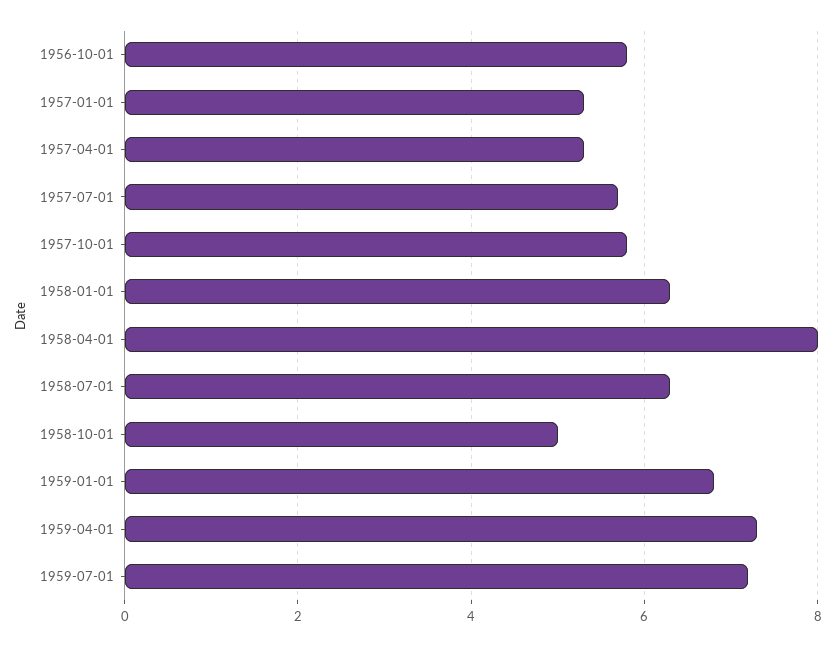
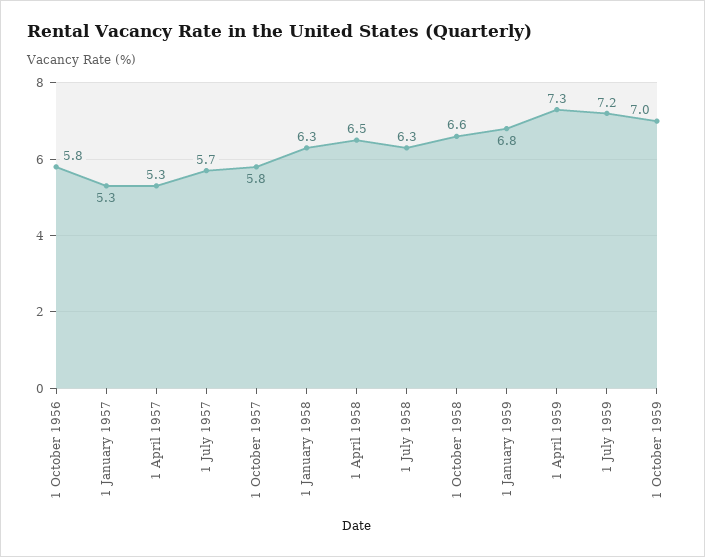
1958-04-01: 8 -> 6.5
1958-10-01: 5 -> 6.6
1 October 1959: none -> 7

